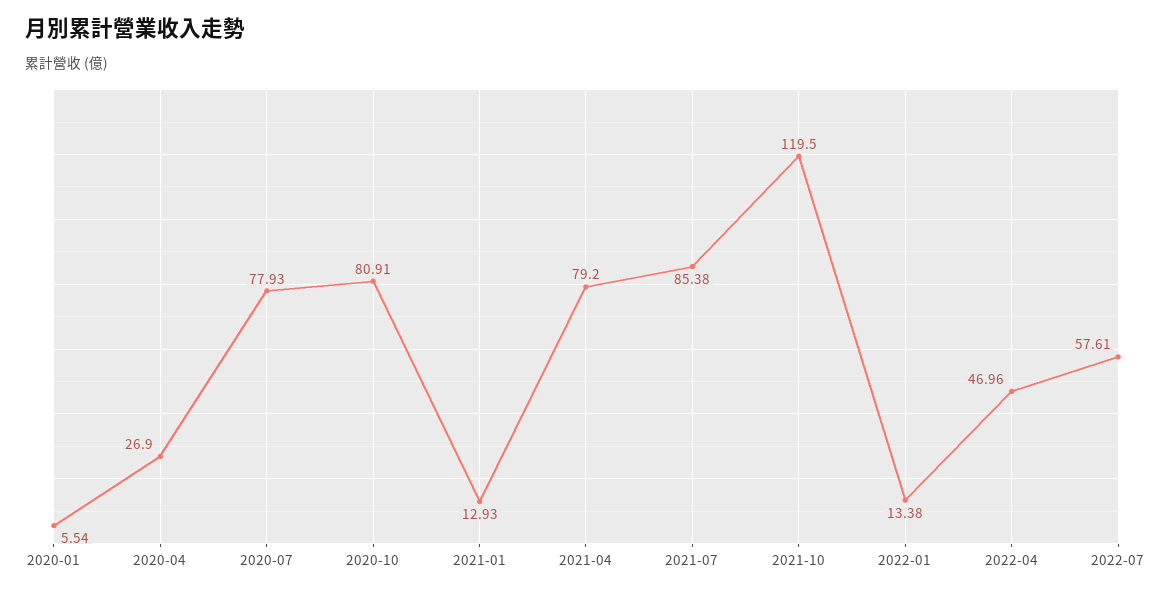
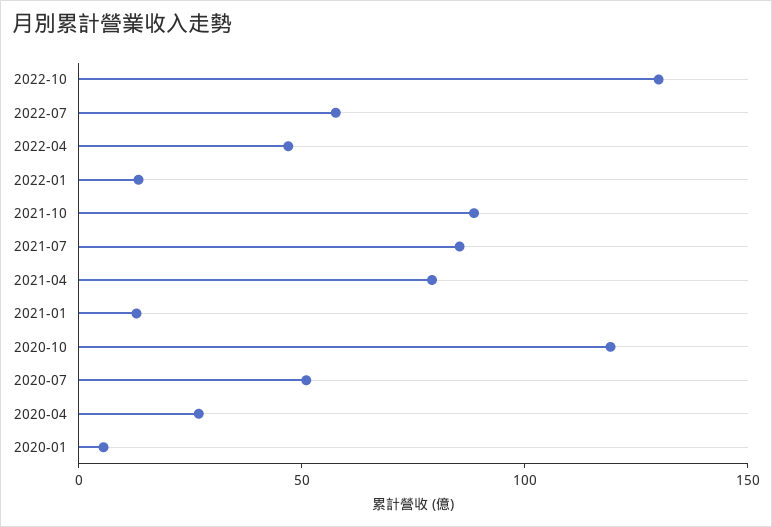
2020-07: 77.93 -> 50
2020-10: 80.91 -> 120
2021-10: 119.5 -> 90
2022-10: none -> 130

